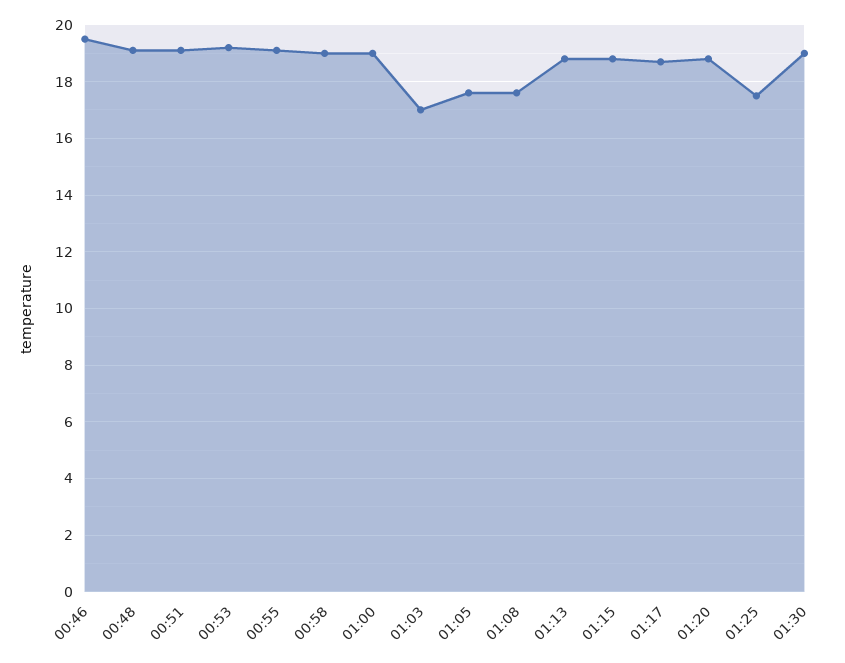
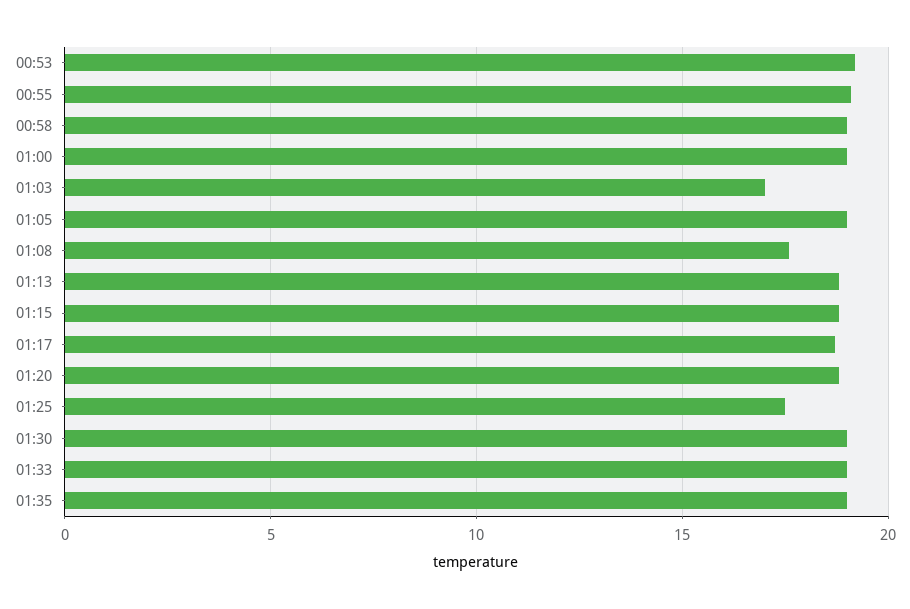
00:46: 19.5 -> none
00:48: 19 -> none
00:51: 19 -> none
01:05: 17.5 -> 19
01:33: none -> 19
01:35: none -> 19

